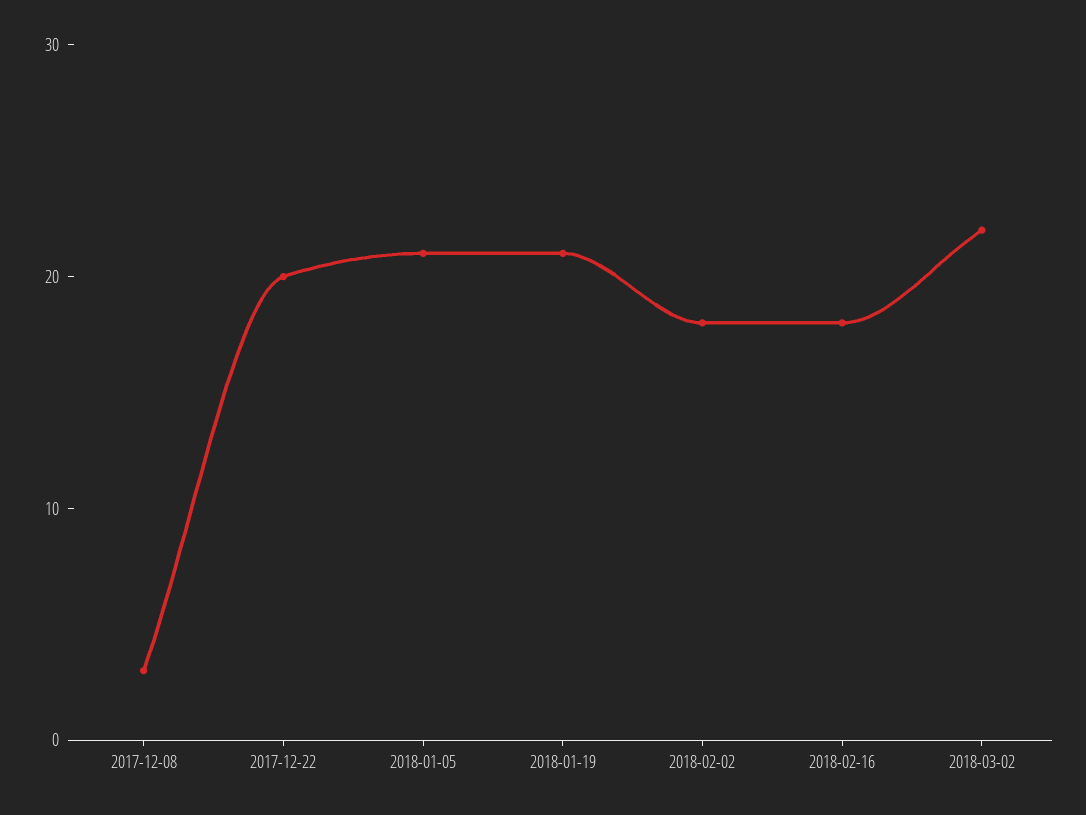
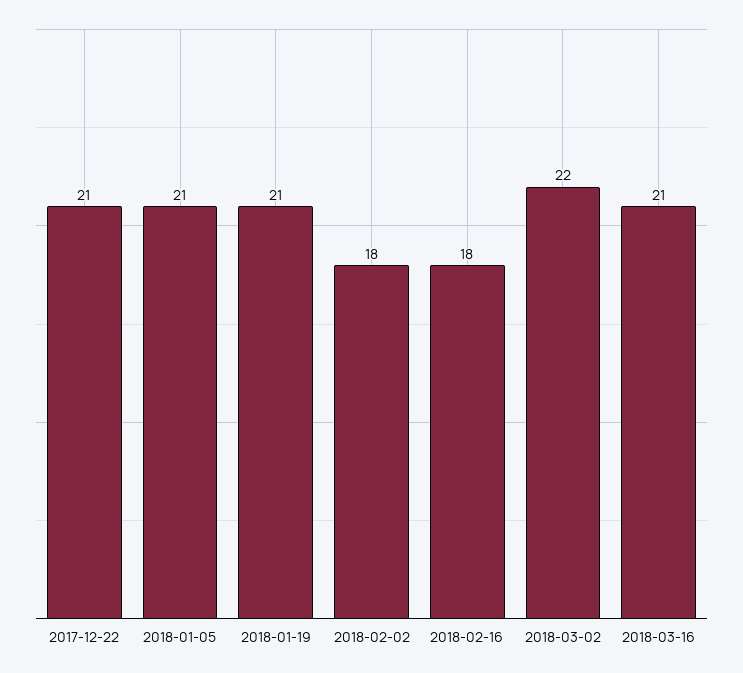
2017-12-08: 3 -> none
2017-12-22: 20 -> 21
2018-03-16: none -> 21

